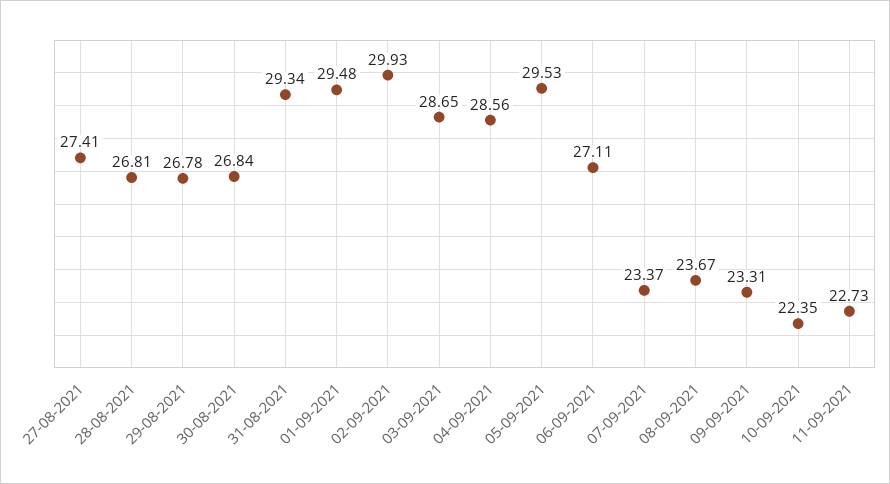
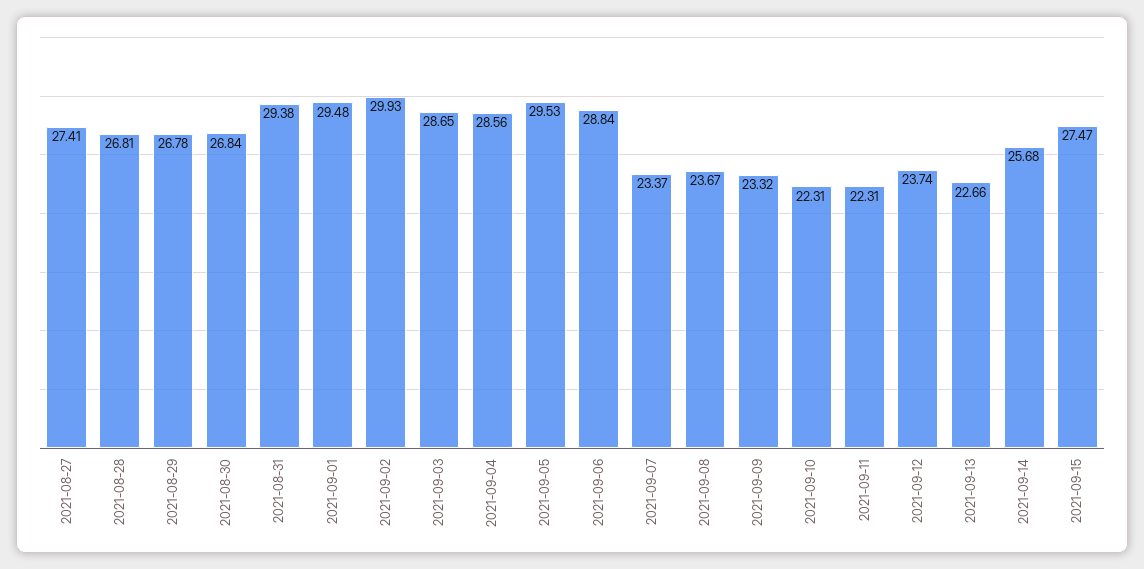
31-08-2021: 29.34 -> 29.38
06-09-2021: 27.11 -> 28.84
09-09-2021: 23.31 -> 23.32
10-09-2021: 22.35 -> 22.31
11-09-2021: 22.73 -> 22.31
2021-09-12: none -> 23.74
2021-09-13: none -> 22.66
2021-09-14: none -> 25.68
2021-09-15: none -> 27.47

